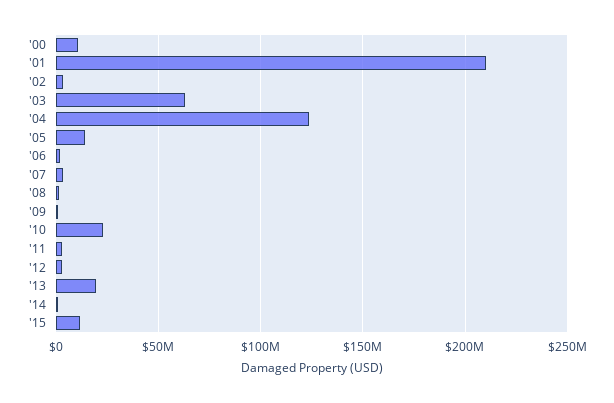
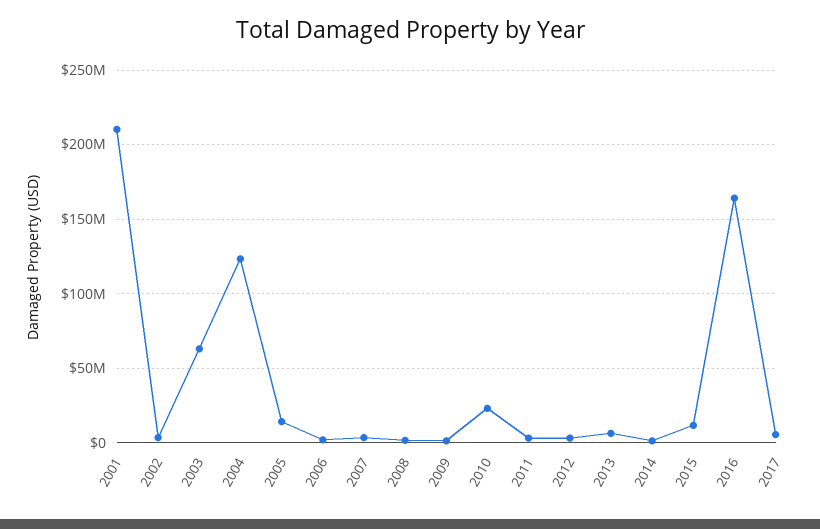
'00: 10000000 -> none
'13: 20000000 -> 5000000
2016: none -> 165000000
2017: none -> 5000000

